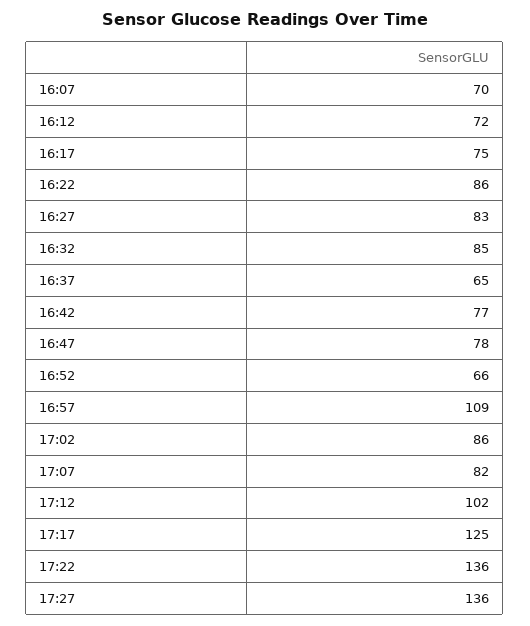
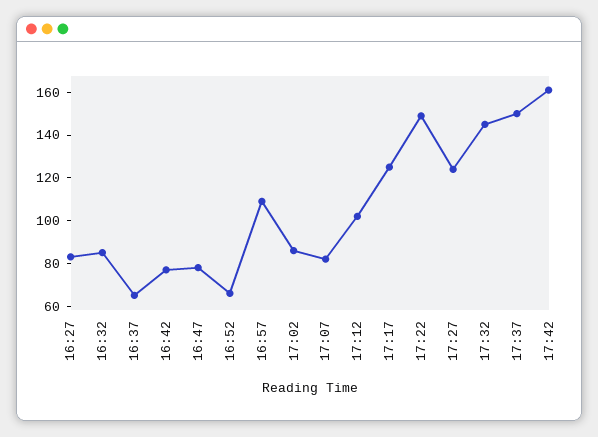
16:07: 70 -> none
16:12: 72 -> none
16:17: 75 -> none
16:22: 86 -> none
17:22: 136 -> 150
17:27: 136 -> 125
17:32: none -> 145
17:37: none -> 150
17:42: none -> 160

